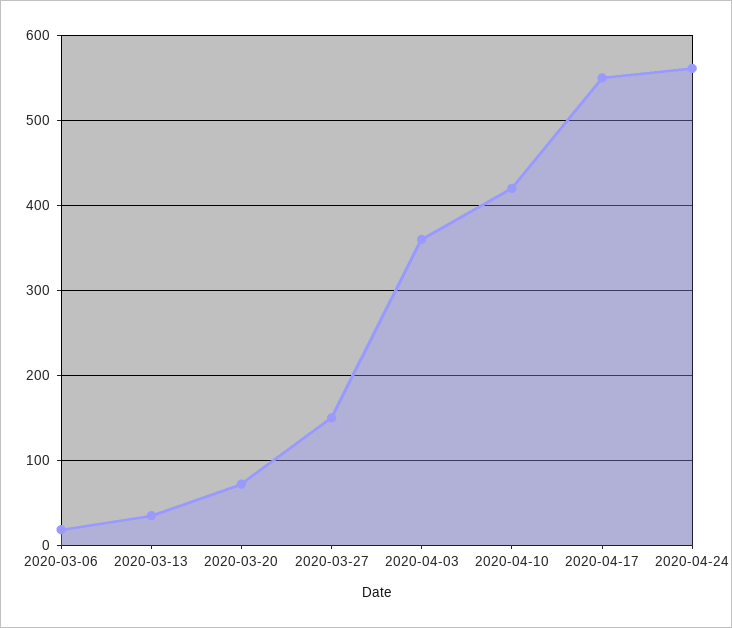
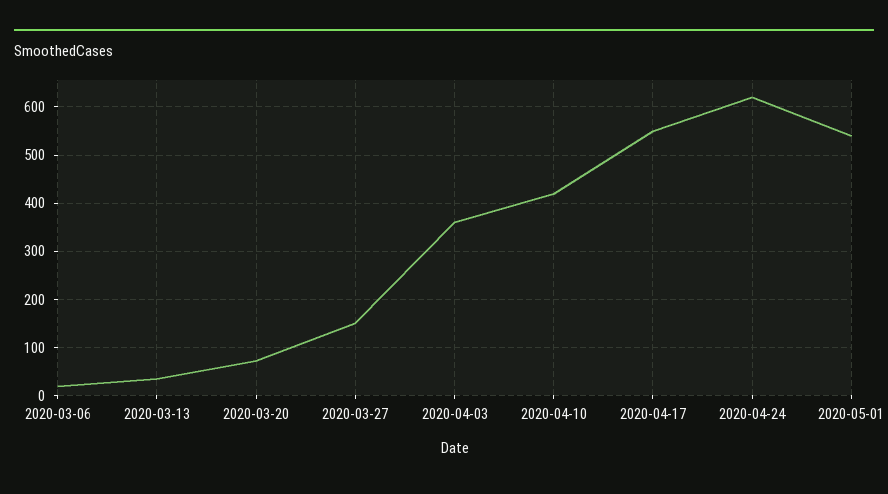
2020-04-24: 560 -> 620
2020-05-01: none -> 540

